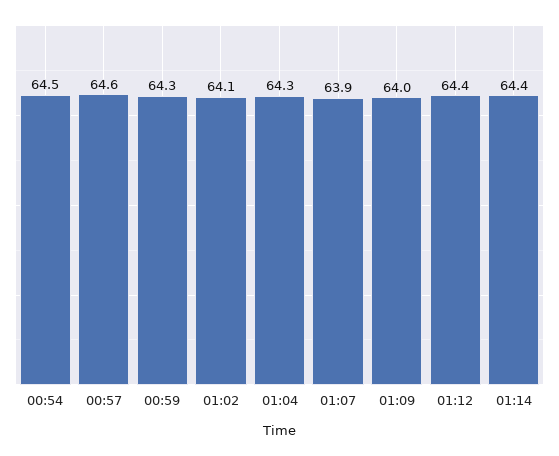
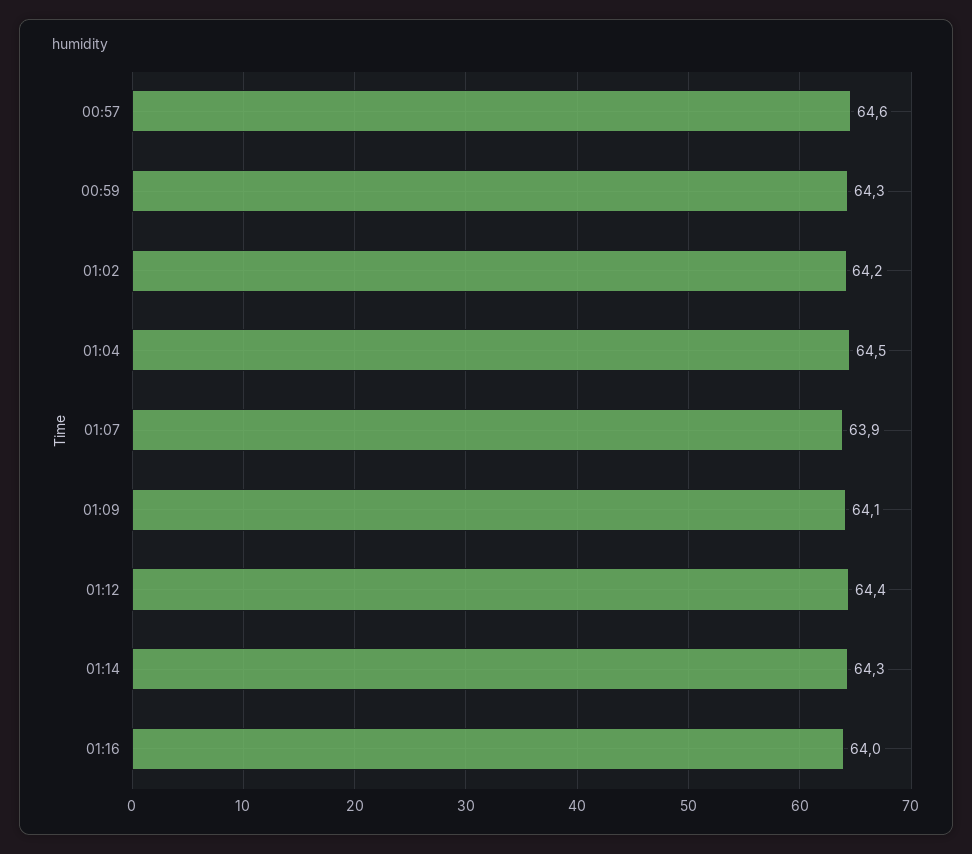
00:54: 64.5 -> none
01:02: 64.1 -> 64.2
01:04: 64.3 -> 64.5
01:09: 64 -> 64.1
01:14: 64.4 -> 64.3
01:16: none -> 64

